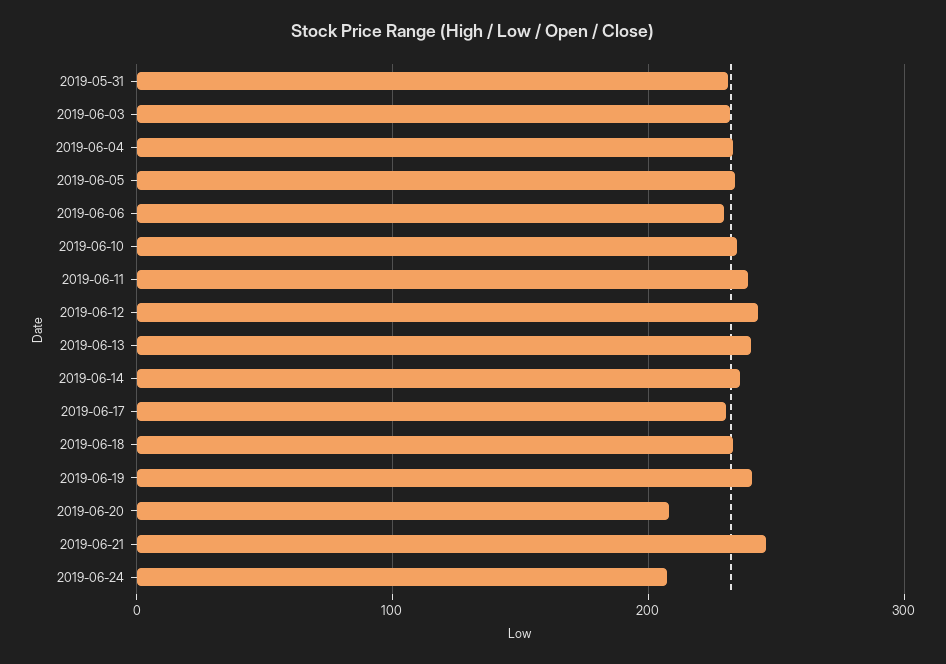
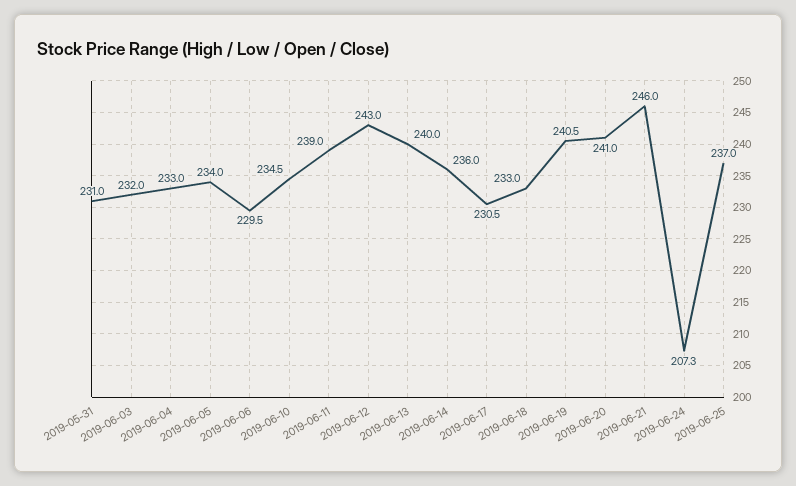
2019-06-20: 210 -> 241
2019-06-25: none -> 237

